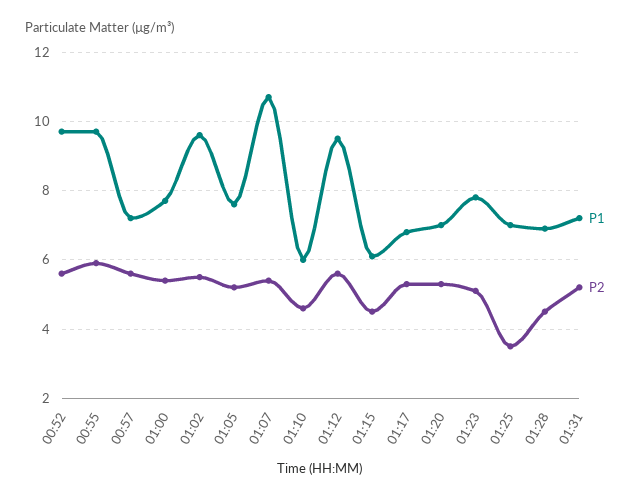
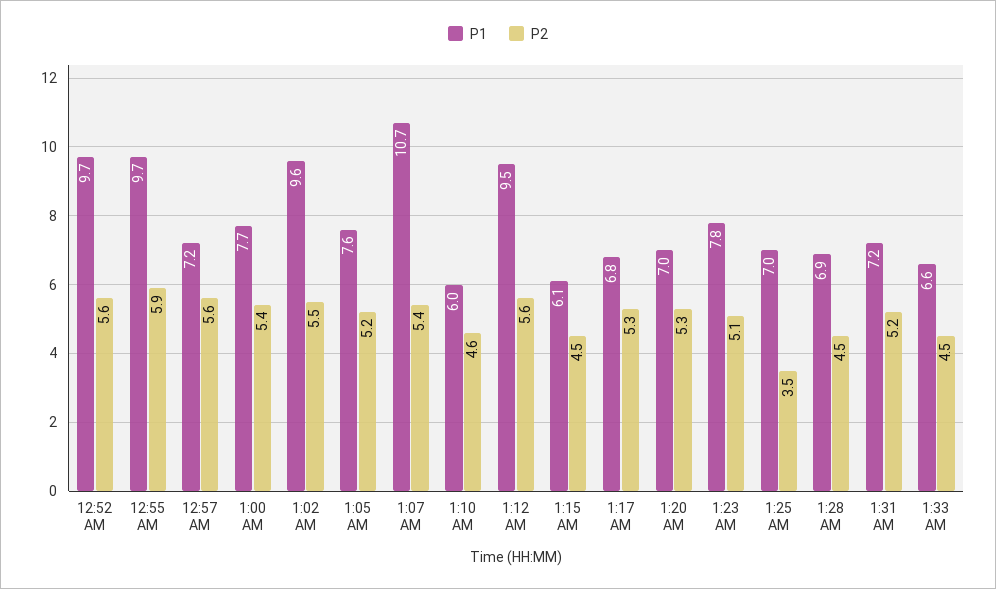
P1, 1:33 AM: none -> 6.6
P2, 1:33 AM: none -> 4.5

